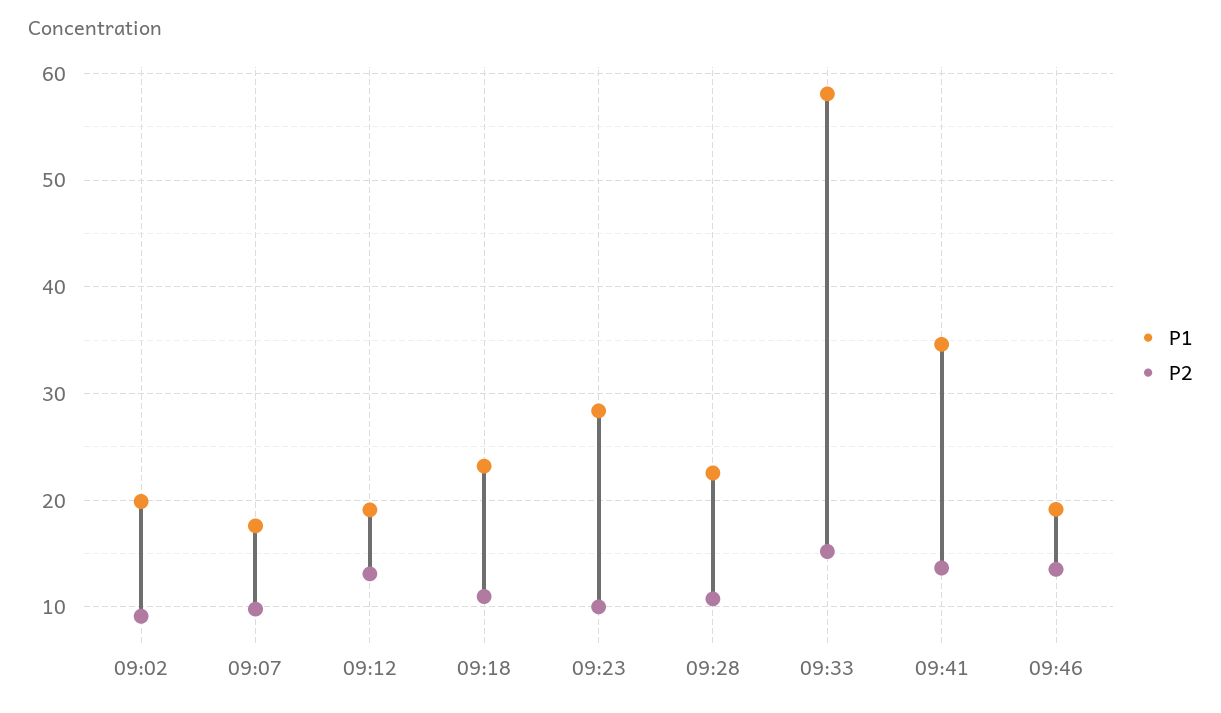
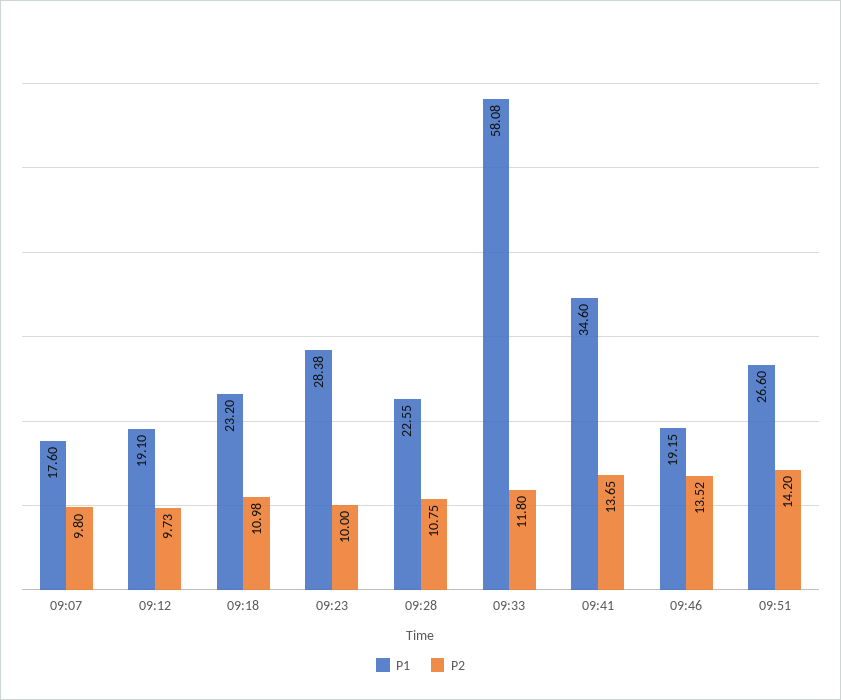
P1, 09:02: 20 -> none
P2, 09:02: 9 -> none
P2, 09:12: 13 -> 9.73
P2, 09:33: 15 -> 11.8
P1, 09:51: none -> 26.6
P2, 09:51: none -> 14.2

